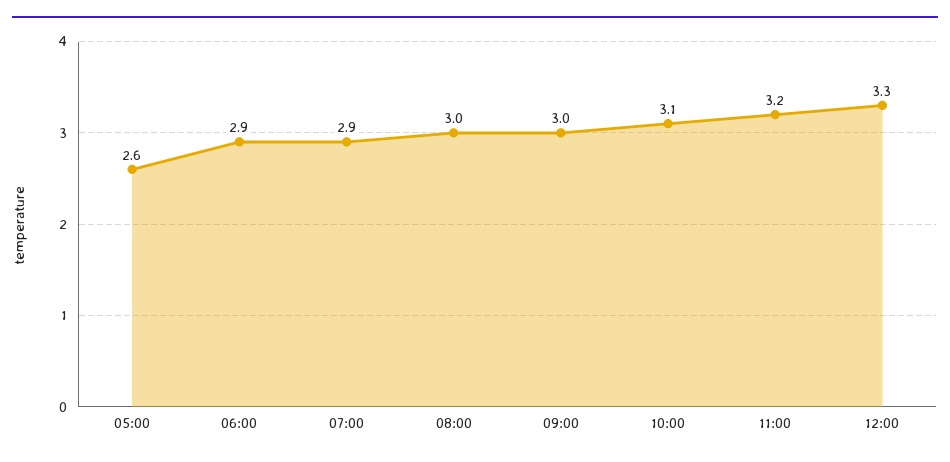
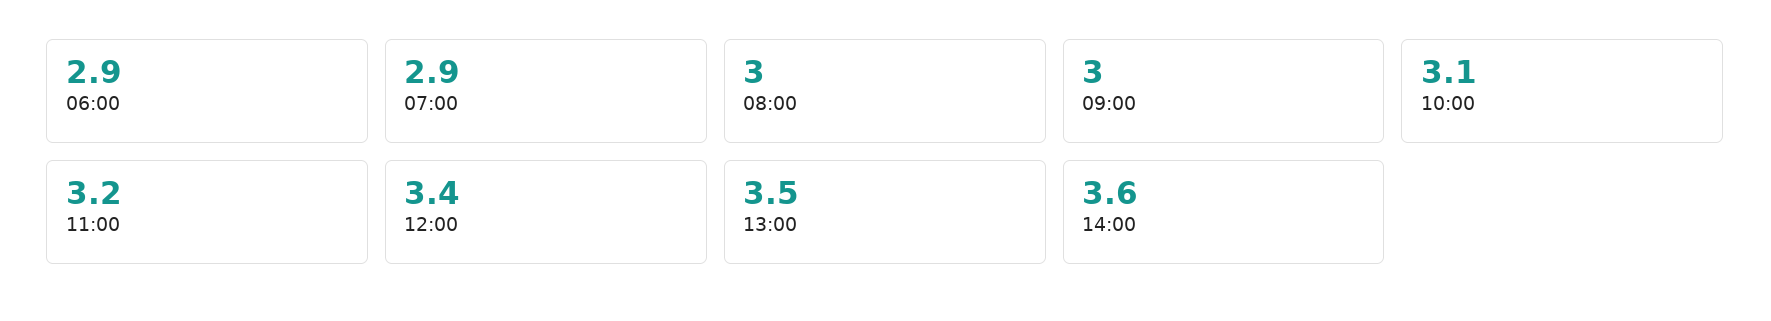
05:00: 2.6 -> none
12:00: 3.3 -> 3.4
13:00: none -> 3.5
14:00: none -> 3.6

